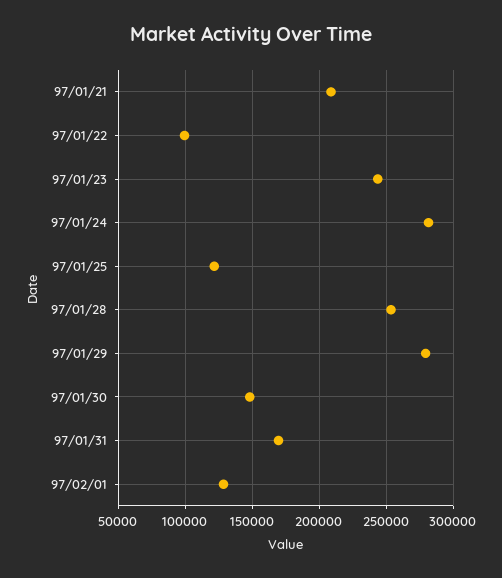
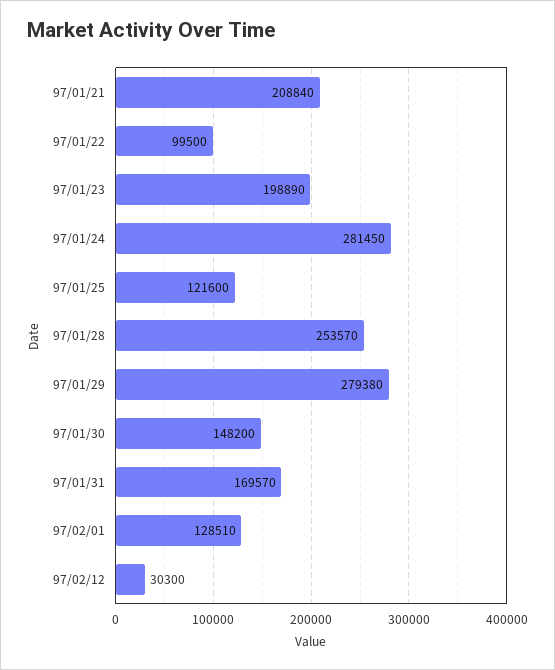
97/01/23: 245000 -> 198890
97/02/12: none -> 30300

